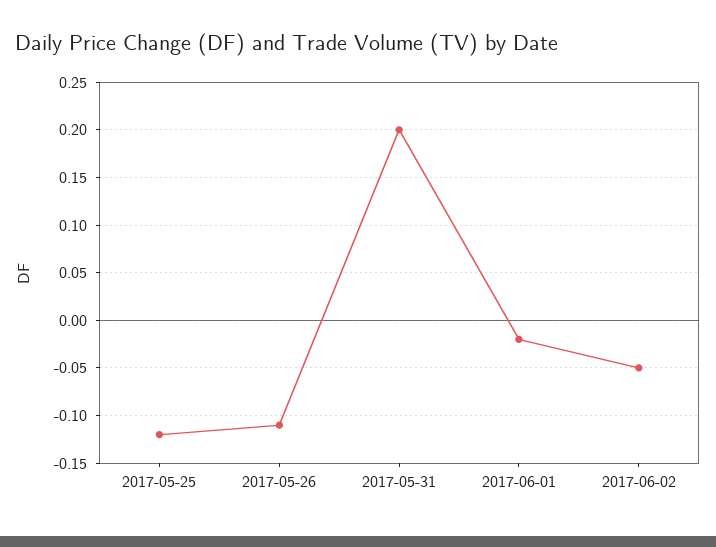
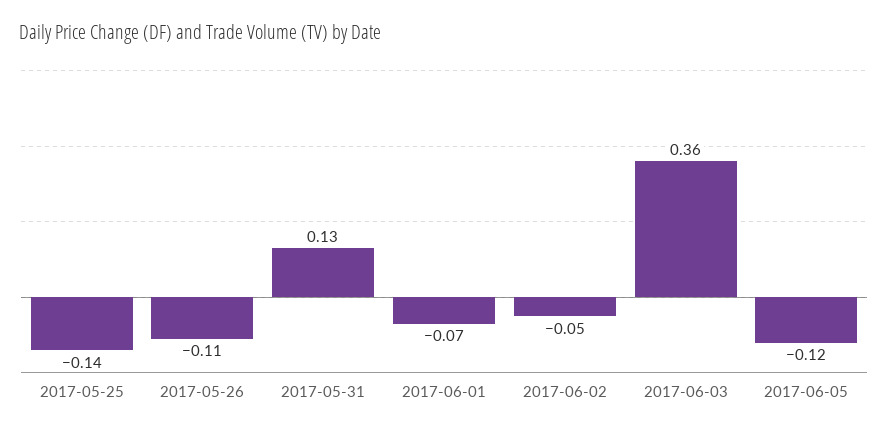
2017-05-25: -0.12 -> -0.14
2017-05-31: 0.2 -> 0.13
2017-06-01: -0.02 -> -0.07
2017-06-03: none -> 0.36
2017-06-05: none -> -0.12

